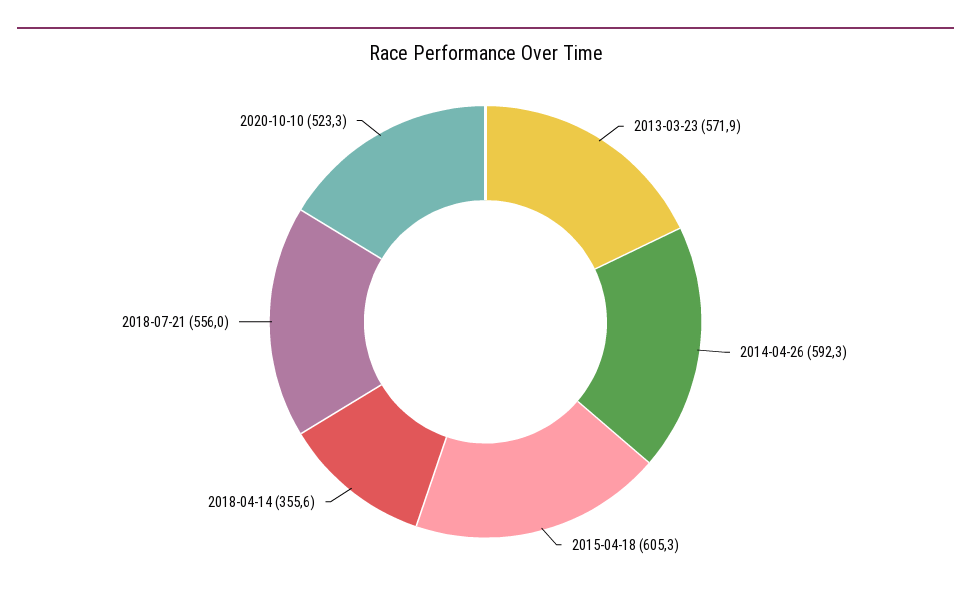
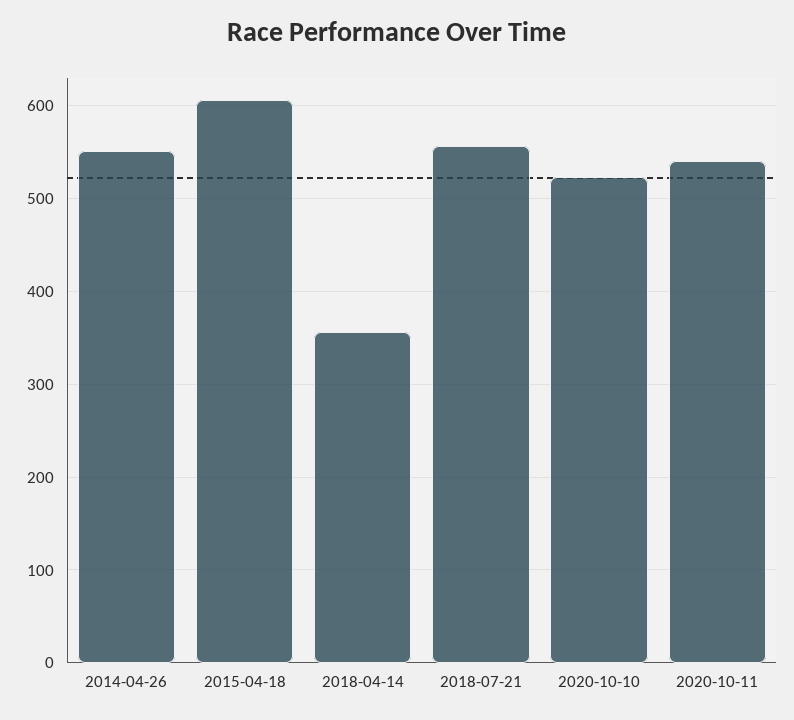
2013-03-23: 571.9 -> none
2014-04-26: 592.3 -> 550
2020-10-11: none -> 540

